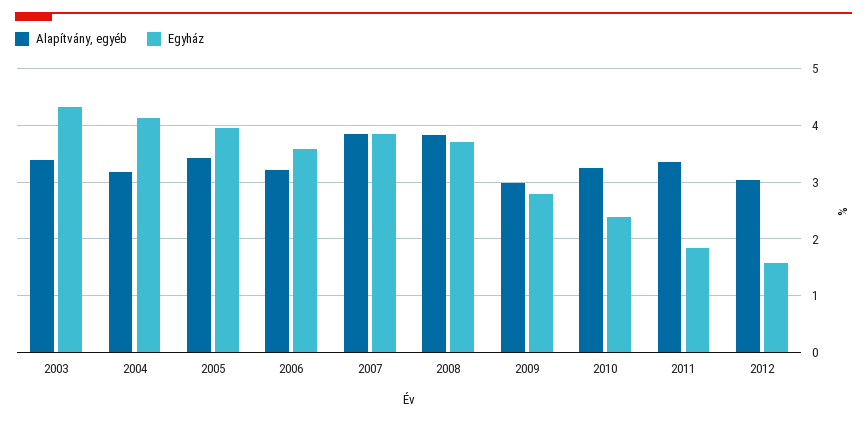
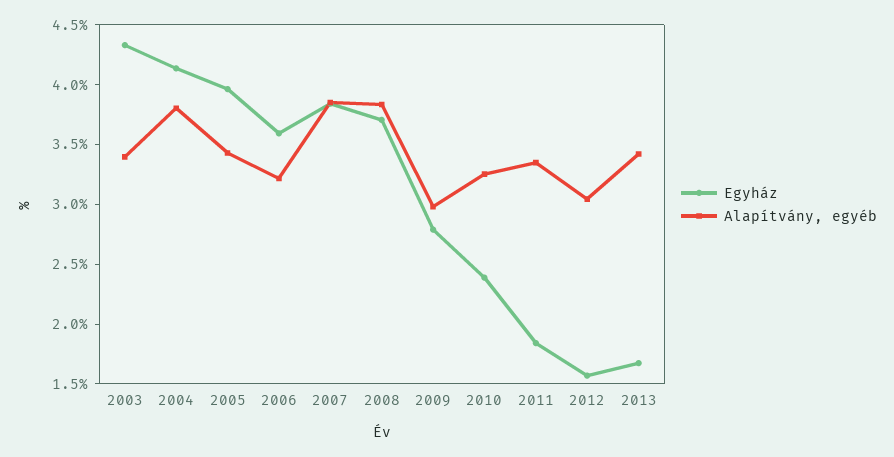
Alapítvány, egyéb, 2004: 3.2 -> 3.8
Egyház, 2013: none -> 1.7
Alapítvány, egyéb, 2013: none -> 3.4

